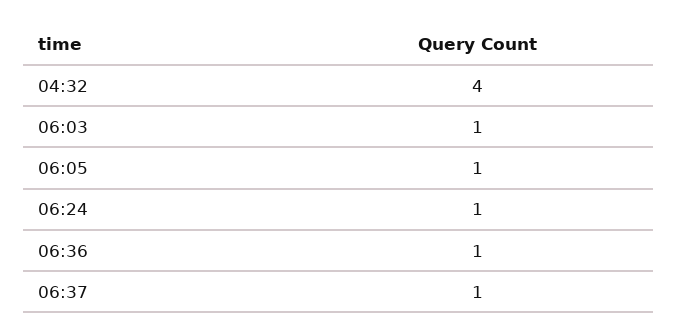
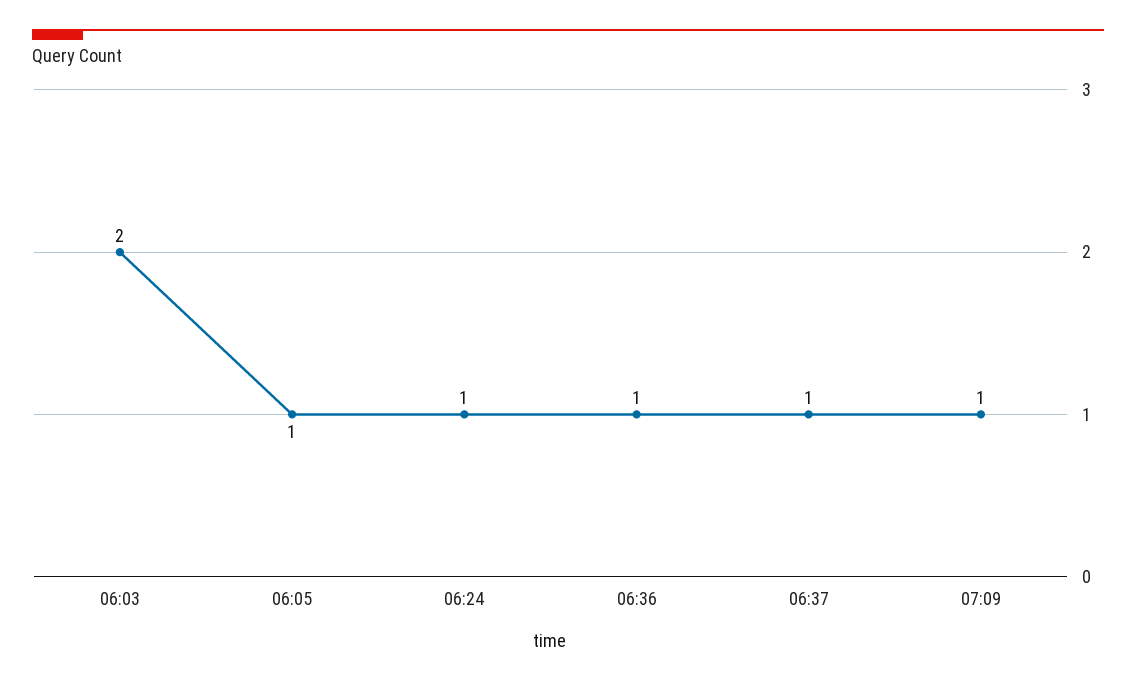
04:32: 4 -> none
06:03: 1 -> 2
07:09: none -> 1

